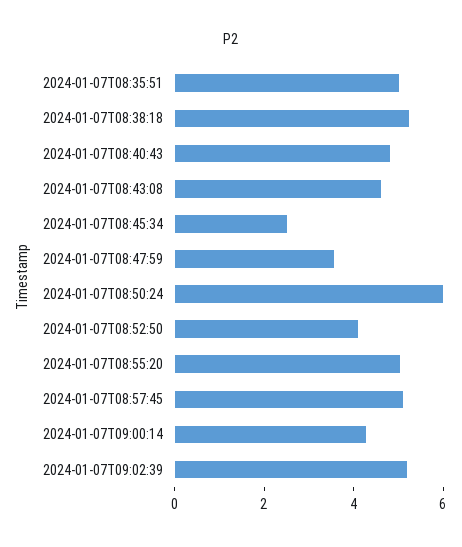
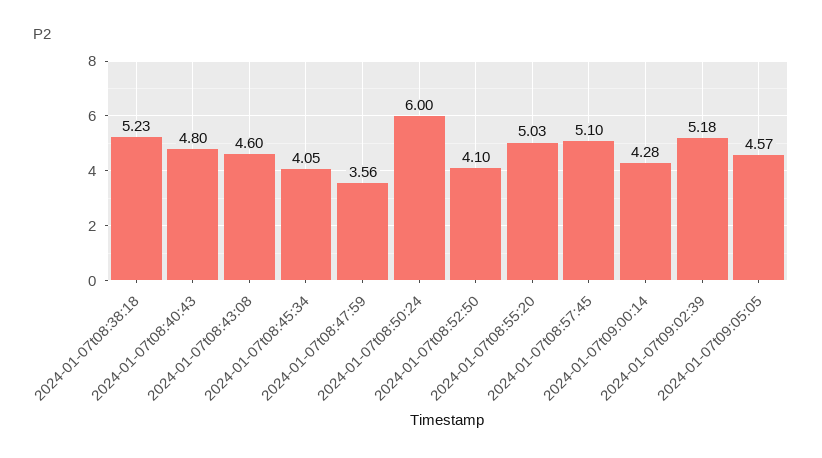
2024-01-07T08:35:51: 5 -> none
2024-01-07T08:45:34: 2.5 -> 4.05
2024-01-07t09:05:05: none -> 4.57

